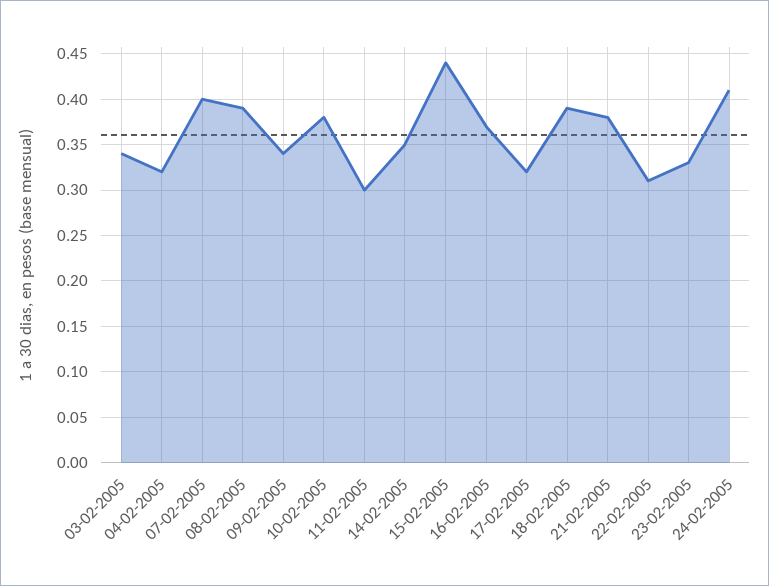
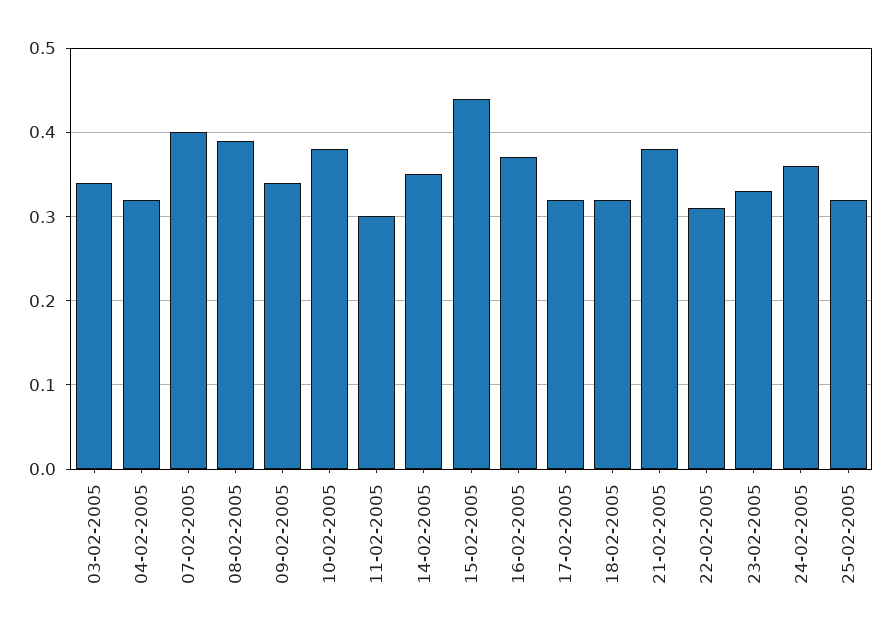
18-02-2005: 0.39 -> 0.32
24-02-2005: 0.41 -> 0.36
25-02-2005: none -> 0.32

